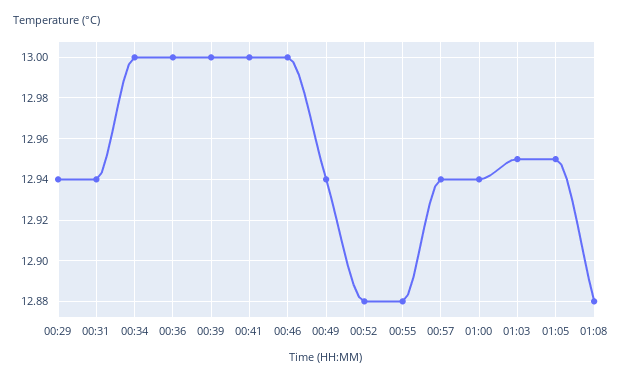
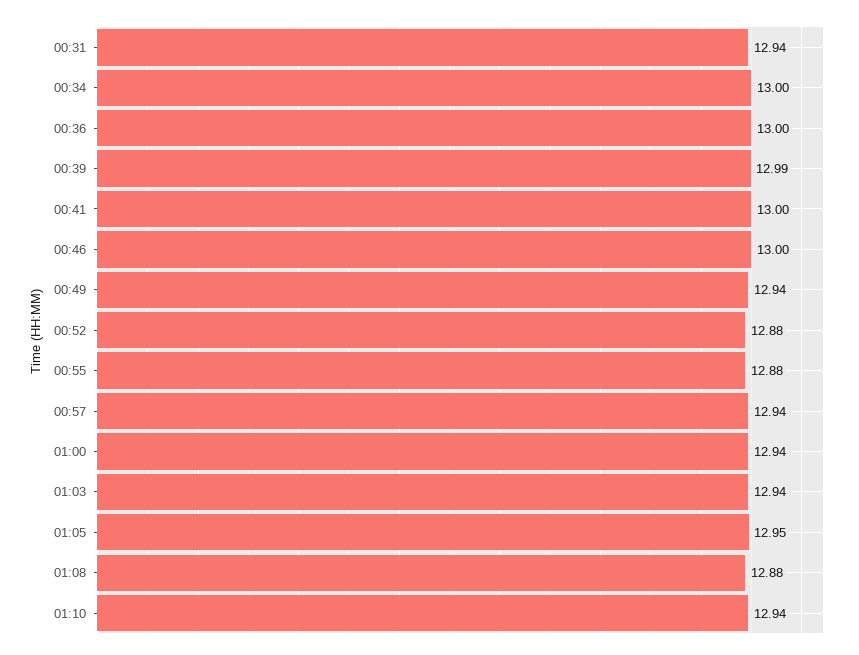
00:29: 12.94 -> none
00:39: 13 -> 12.99
01:03: 12.95 -> 12.94
01:10: none -> 12.94

